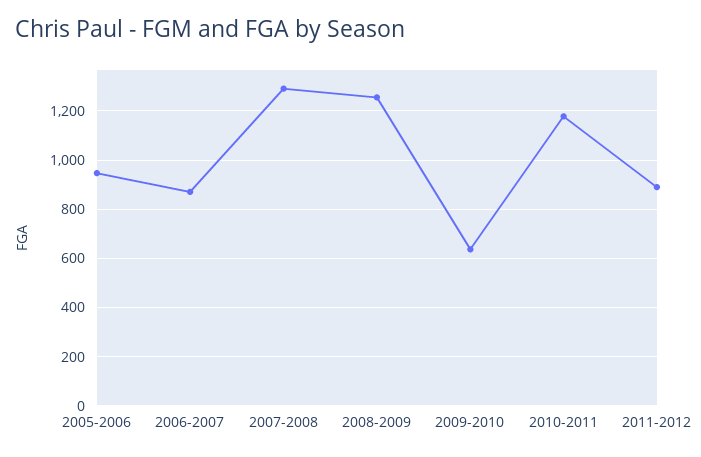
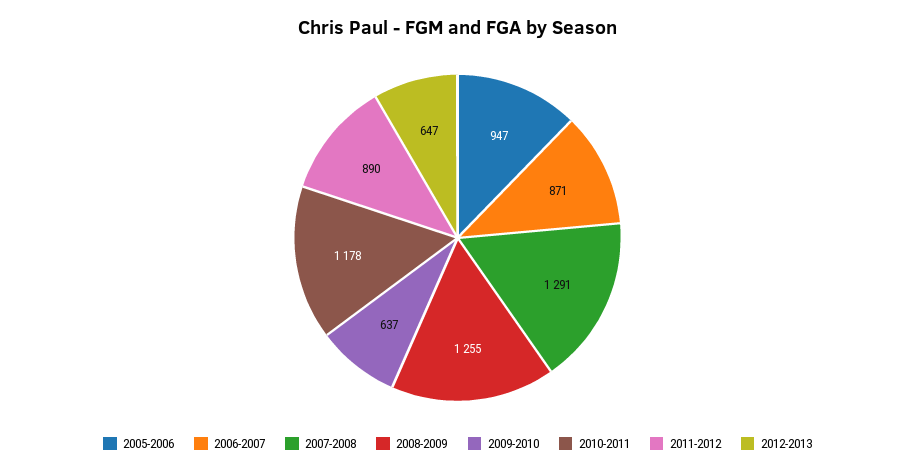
2012-2013: none -> 647

